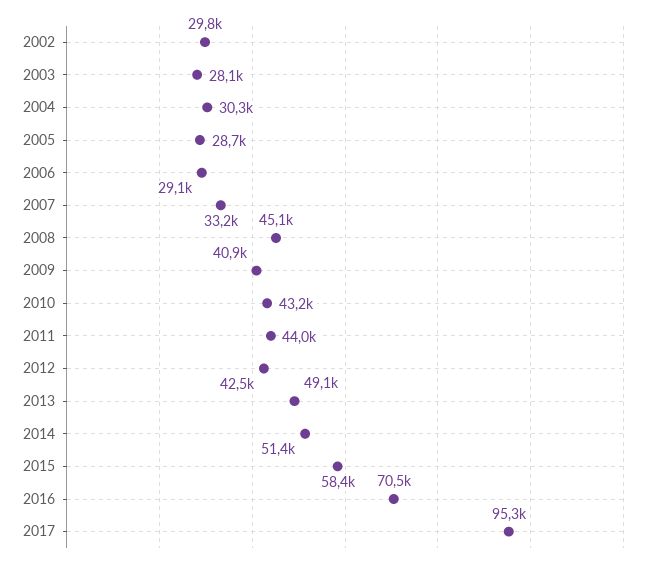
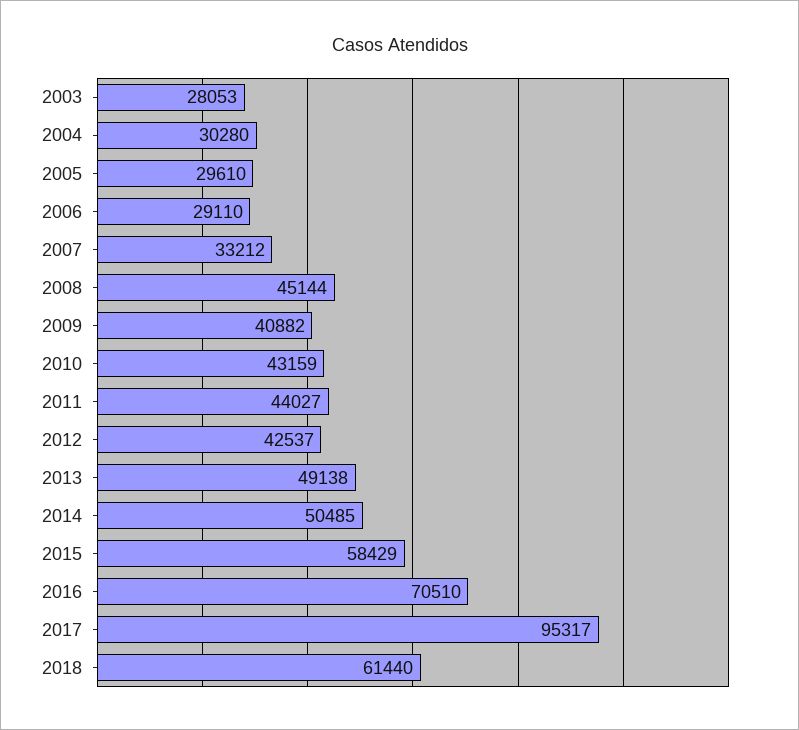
2002: 29800 -> none
2005: 28700 -> 29610
2014: 51400 -> 50485
2018: none -> 61440

